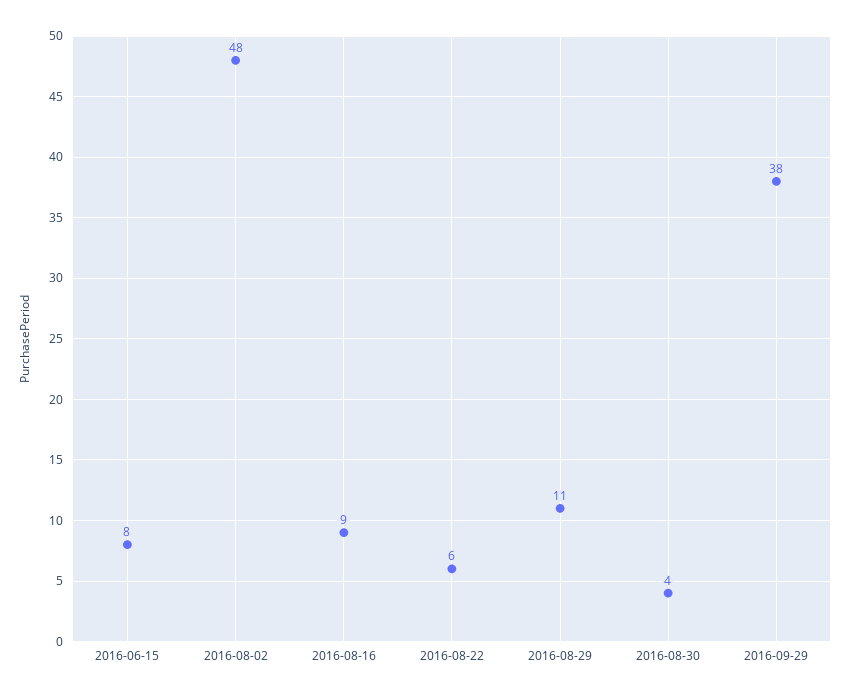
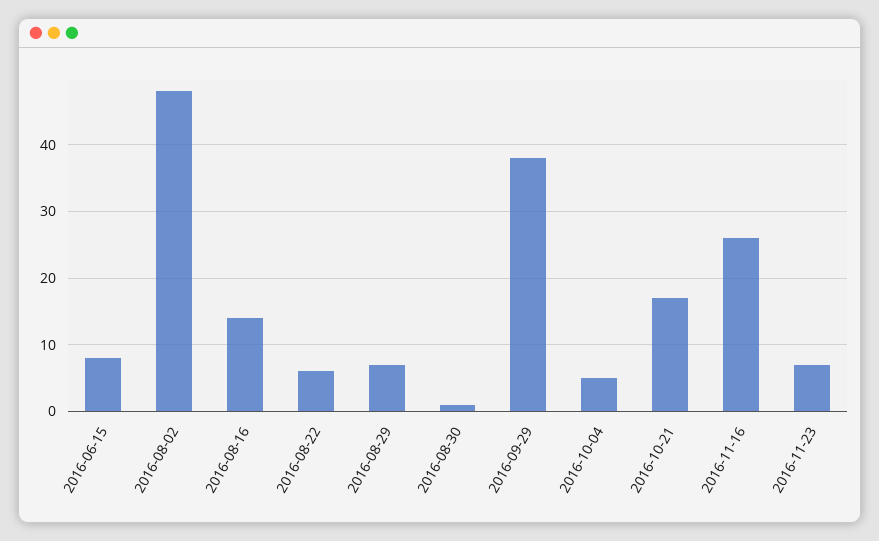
2016-08-16: 9 -> 14
2016-08-29: 11 -> 7
2016-08-30: 4 -> 1
2016-10-04: none -> 5
2016-10-21: none -> 17
2016-11-16: none -> 26
2016-11-23: none -> 7

